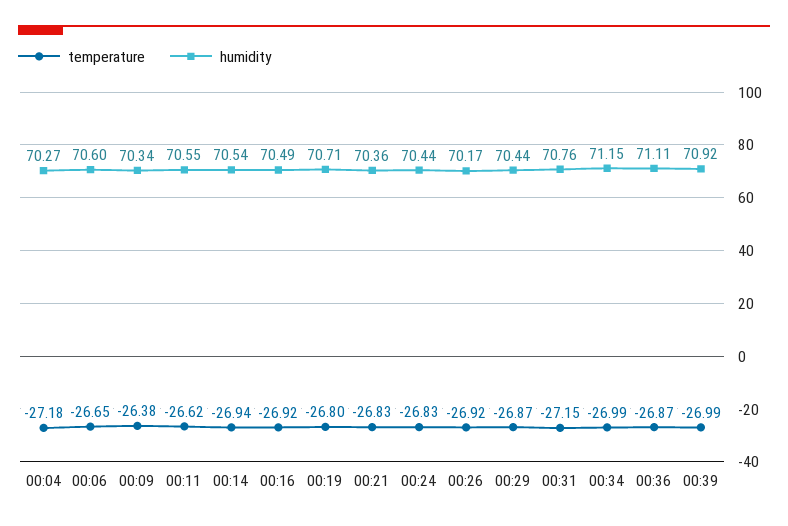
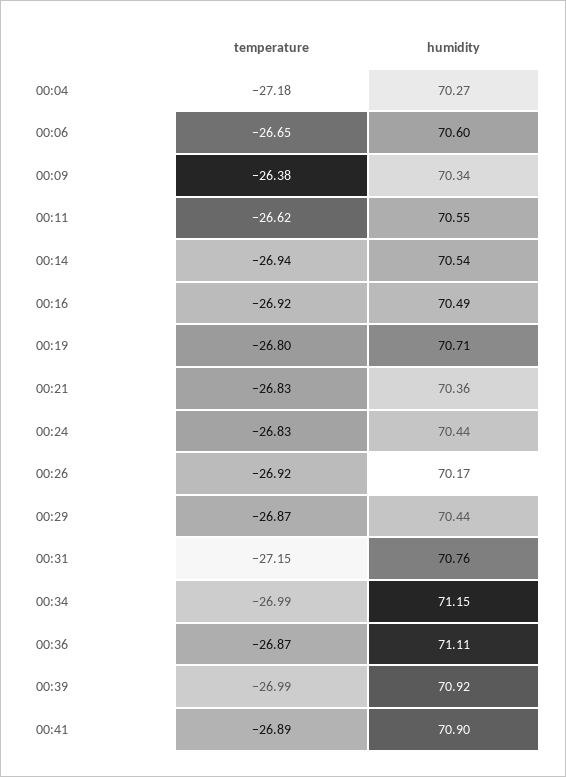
temperature, 00:41: none -> -26.89
humidity, 00:41: none -> 70.9

